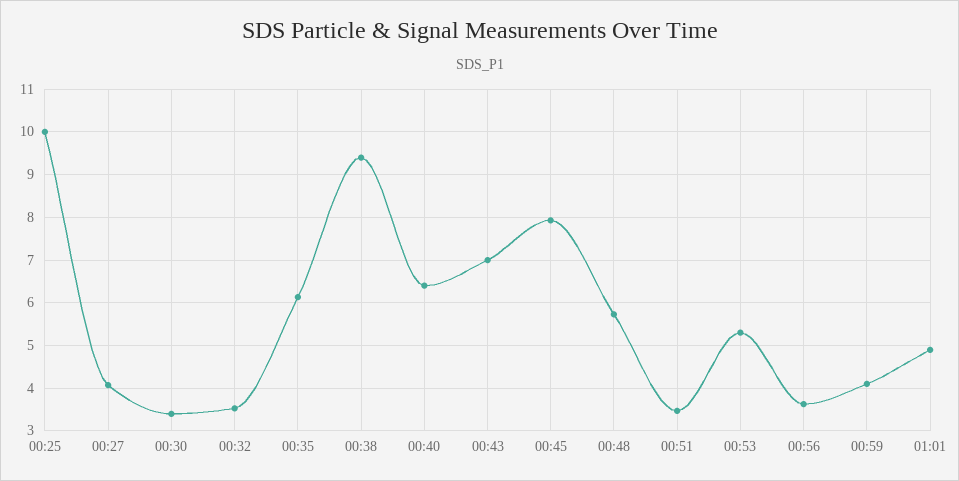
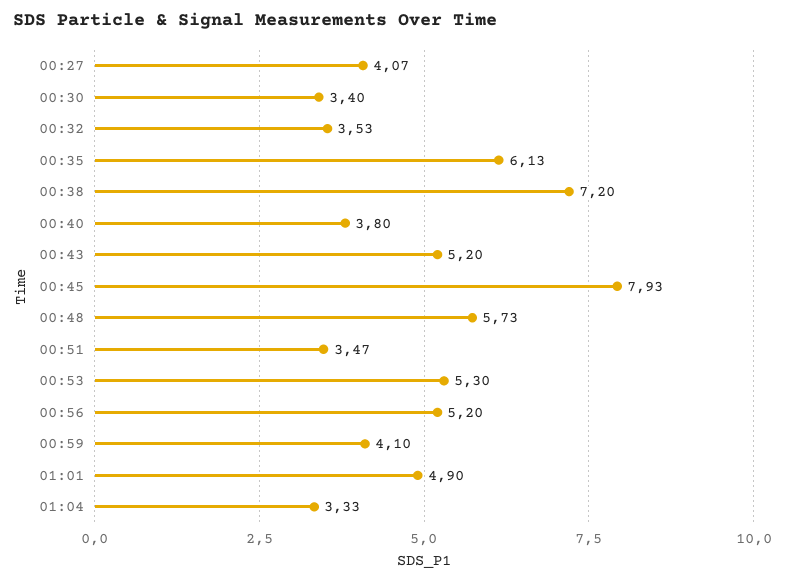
00:25: 10 -> none
00:38: 9.4 -> 7.2
00:40: 6.4 -> 3.8
00:43: 7 -> 5.2
00:56: 3.6 -> 5.2
01:04: none -> 3.33

